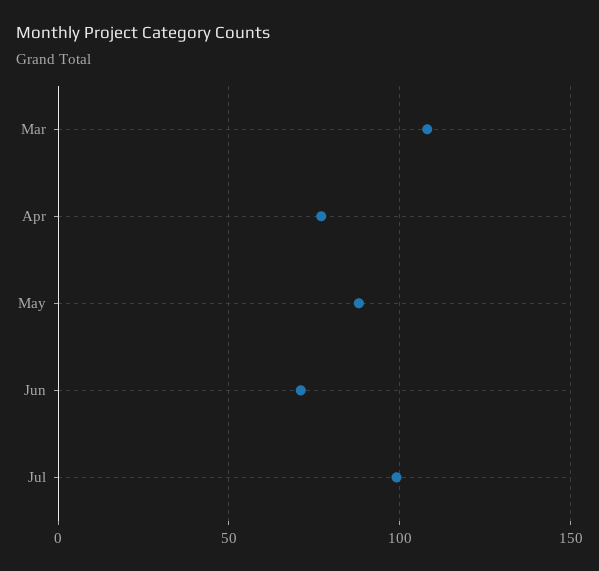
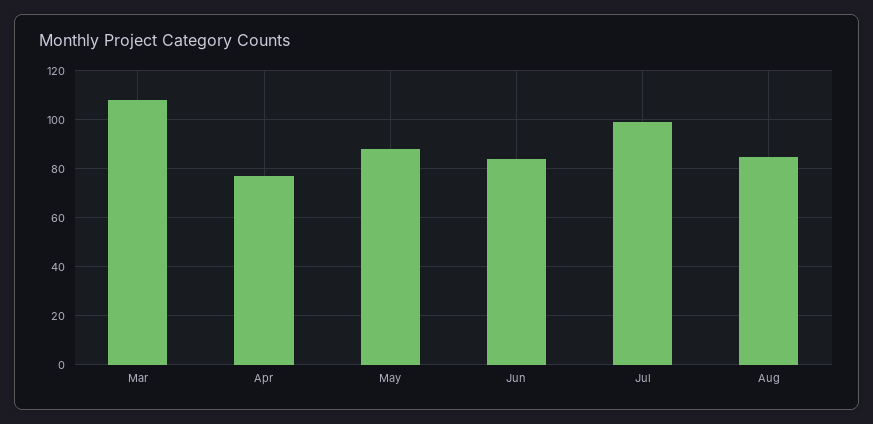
Jun: 70 -> 85
Aug: none -> 85

